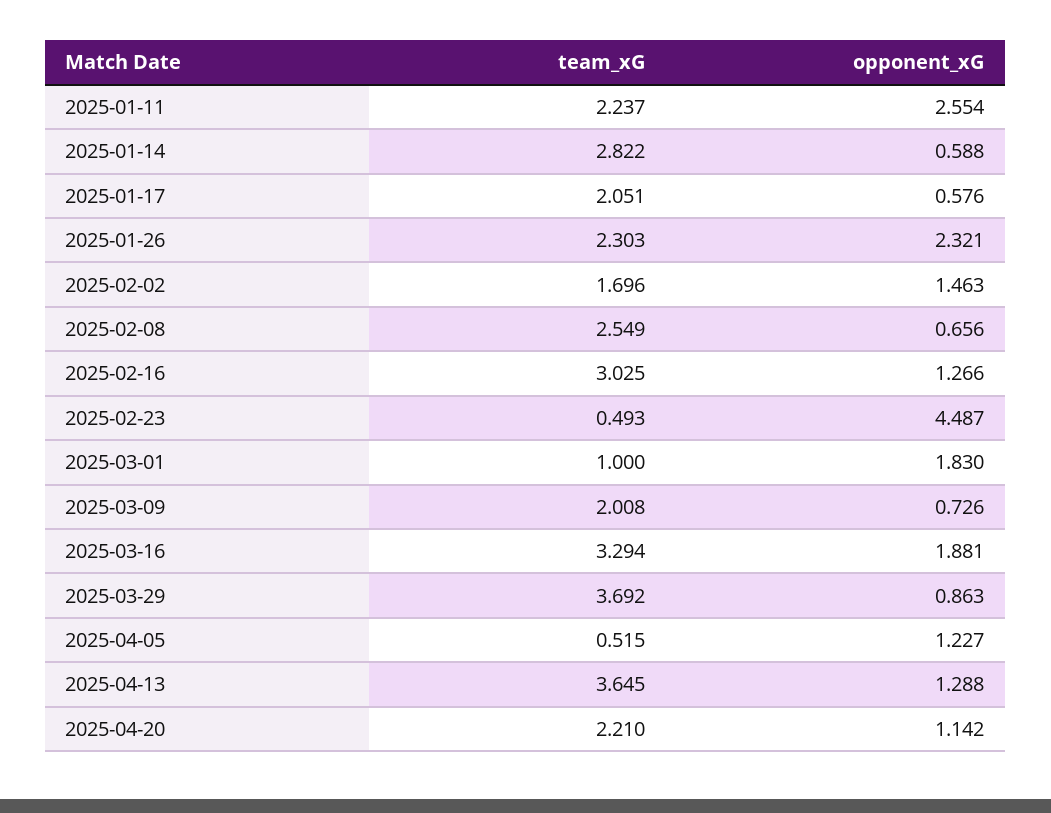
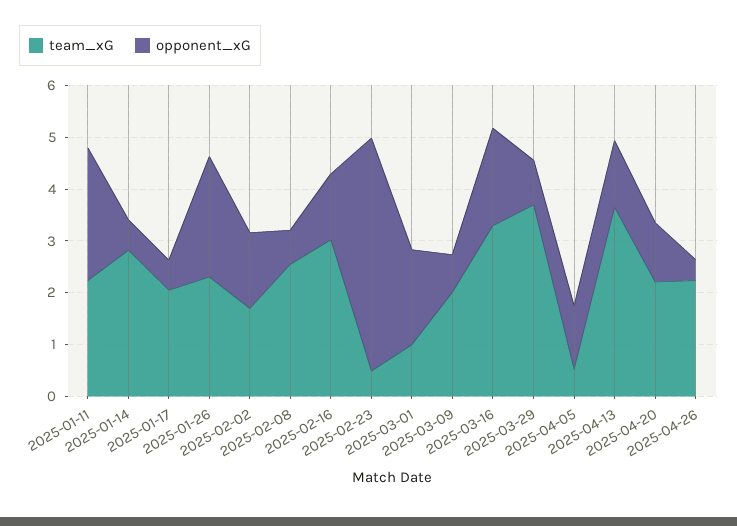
team_xG, 2025-04-26: none -> 2.2
opponent_xG, 2025-04-26: none -> 0.4

